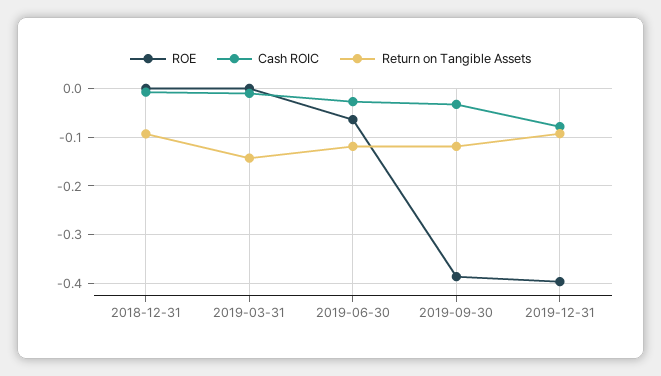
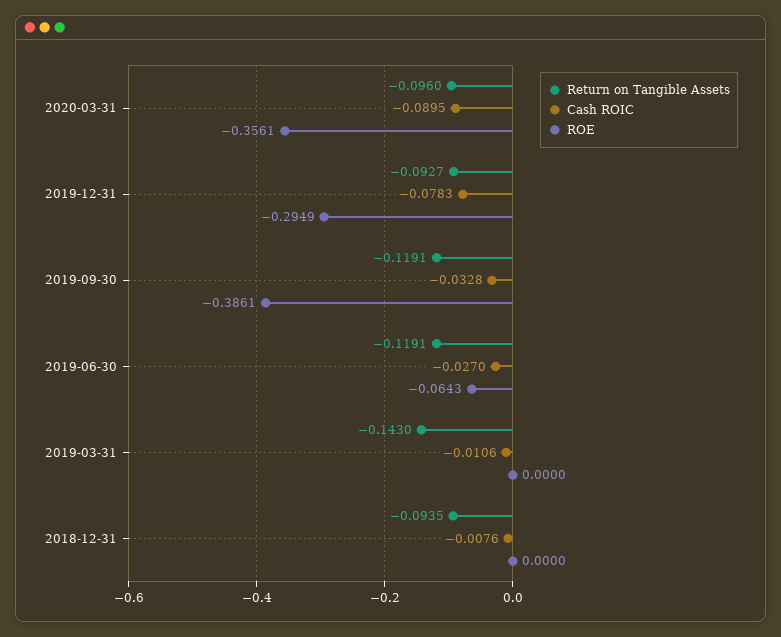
ROE, 2019-12-31: -0.4 -> -0.2949
Return on Tangible Assets, 2020-03-31: none -> -0.096
Cash ROIC, 2020-03-31: none -> -0.0895
ROE, 2020-03-31: none -> -0.3561

